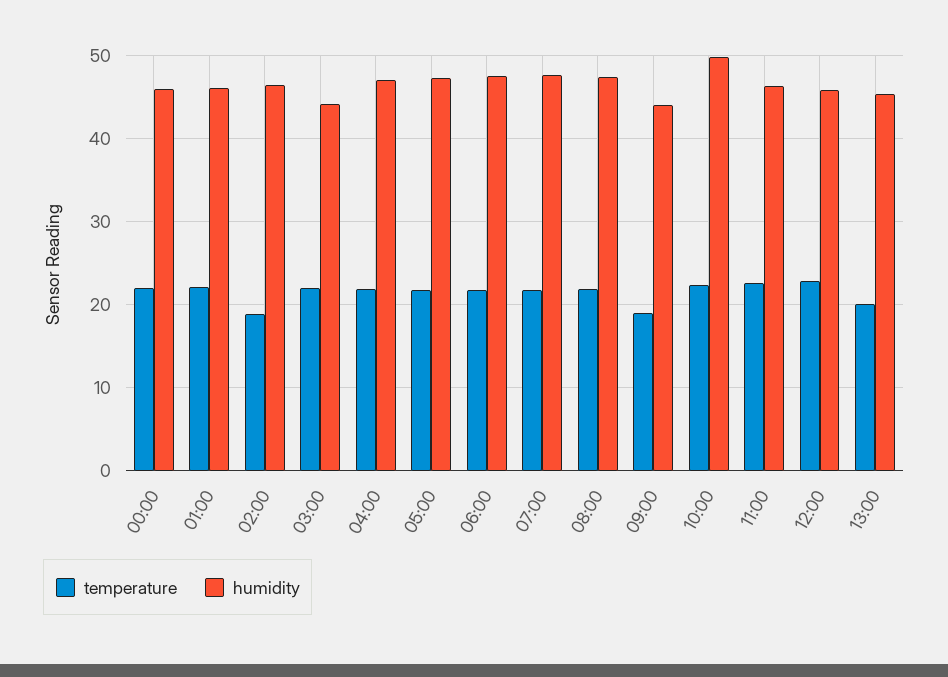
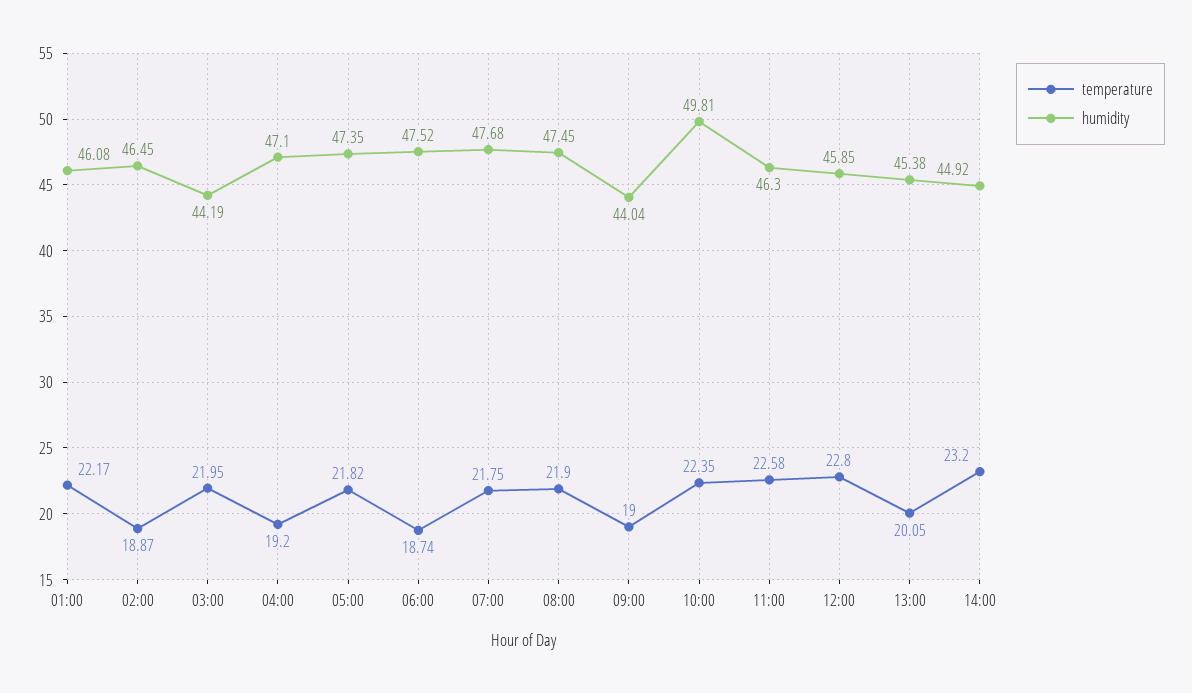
temperature, 00:00: 22 -> none
humidity, 00:00: 46 -> none
temperature, 04:00: 22 -> 19.2
temperature, 06:00: 22 -> 18.74
temperature, 14:00: none -> 23.2
humidity, 14:00: none -> 44.92

